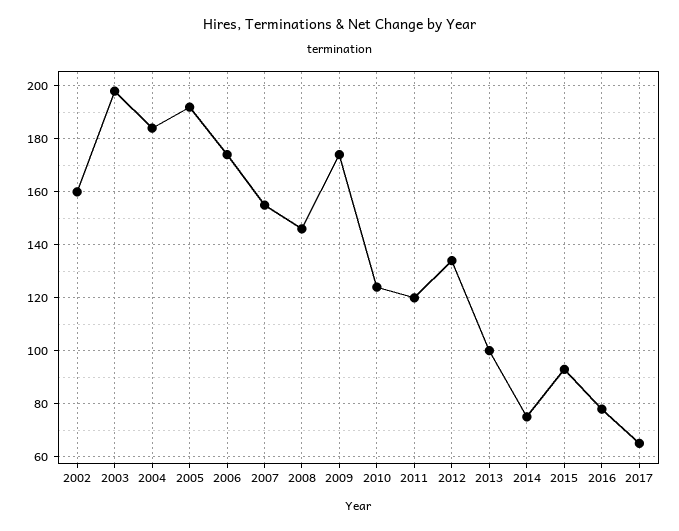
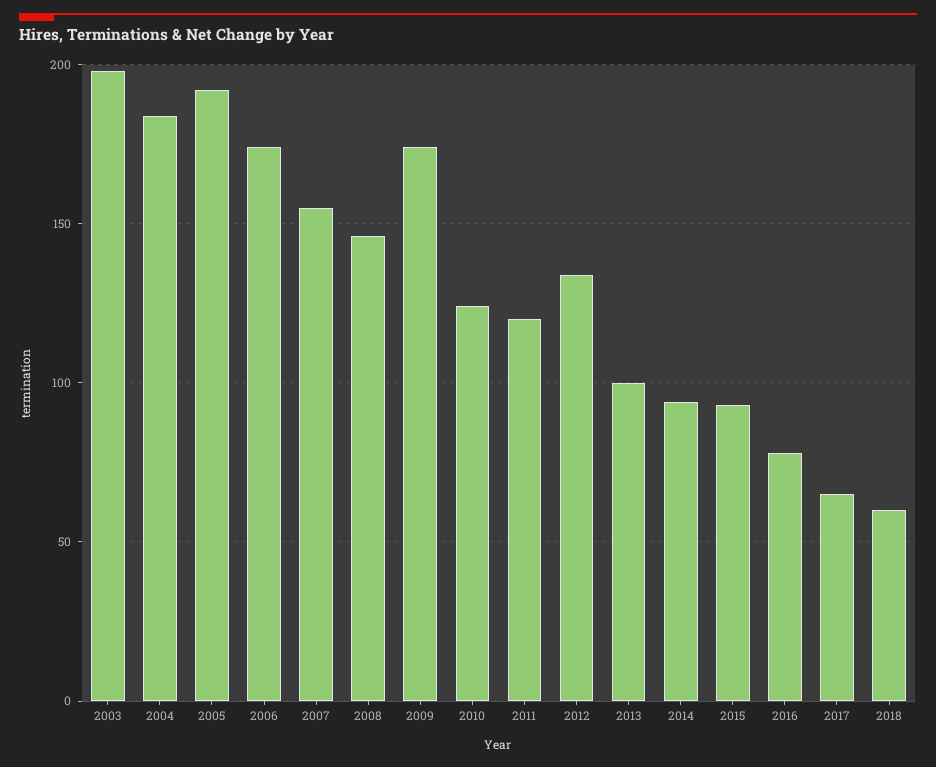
2002: 160 -> none
2014: 75 -> 95
2018: none -> 60

